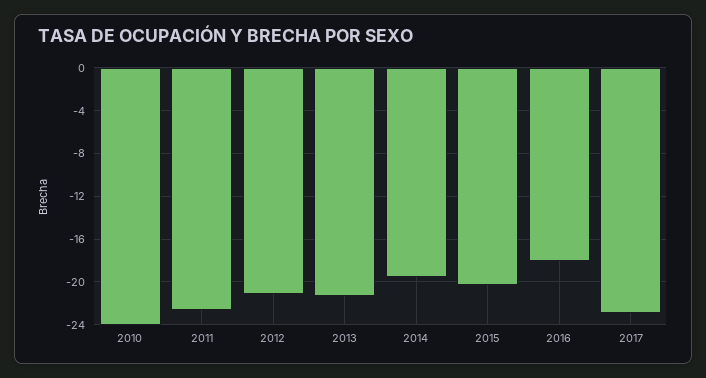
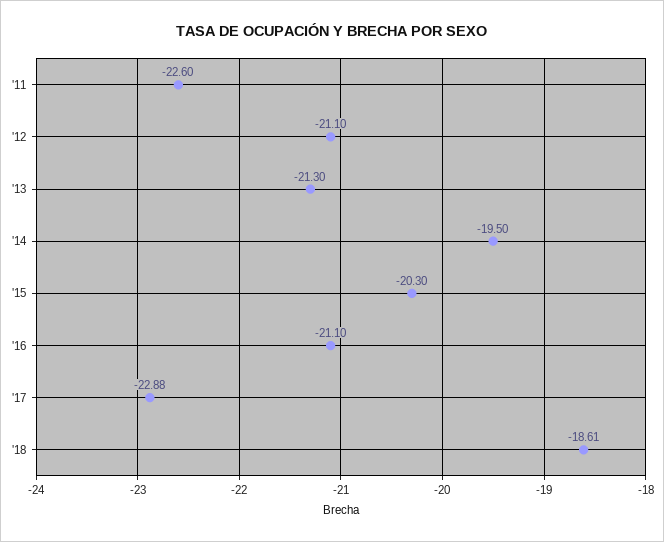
2010: -24 -> none
2016: -18 -> -21.1
'18: none -> -18.61

